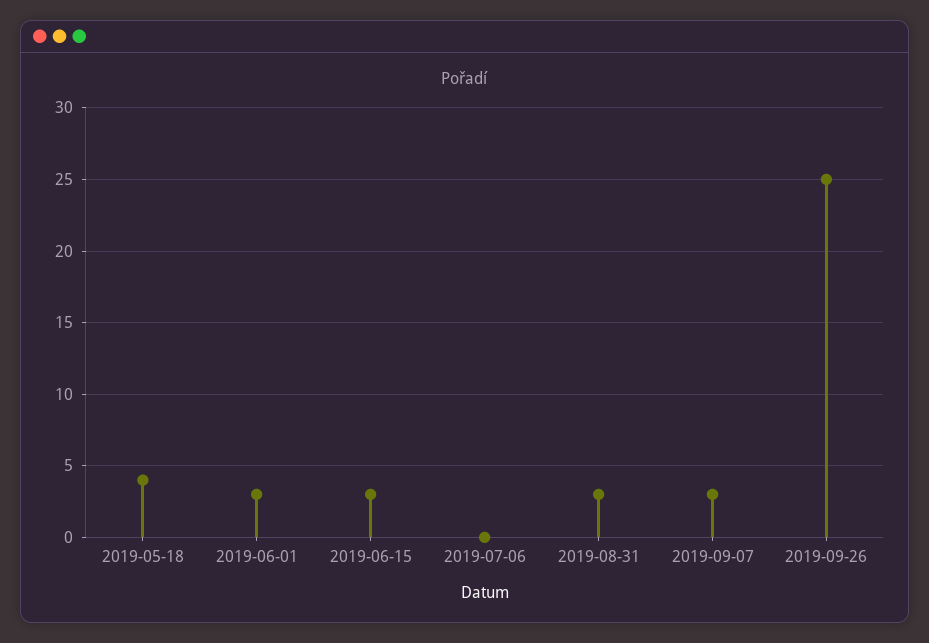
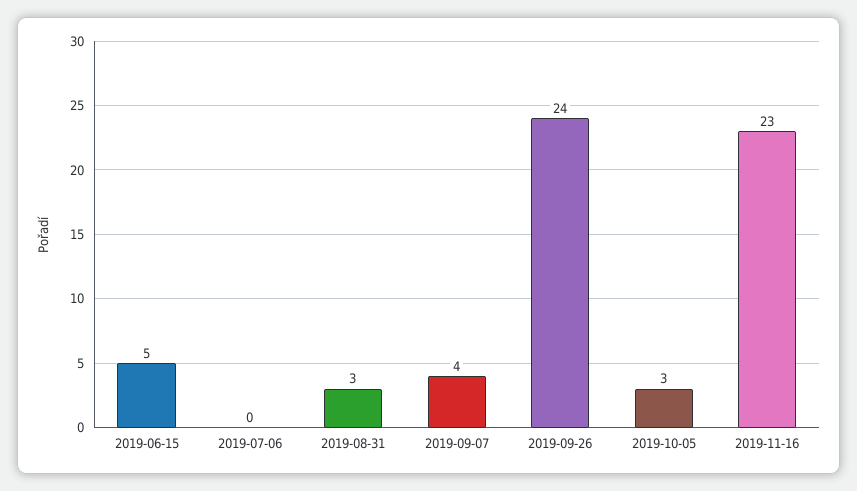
2019-05-18: 4 -> none
2019-06-01: 3 -> none
2019-06-15: 3 -> 5
2019-09-07: 3 -> 4
2019-09-26: 25 -> 24
2019-10-05: none -> 3
2019-11-16: none -> 23

